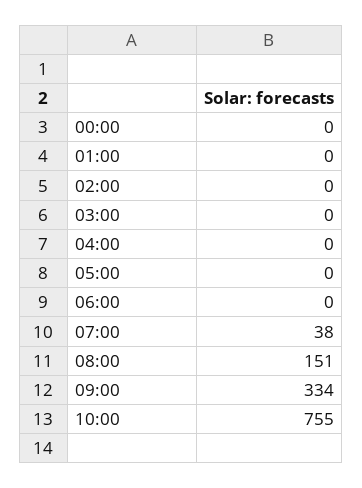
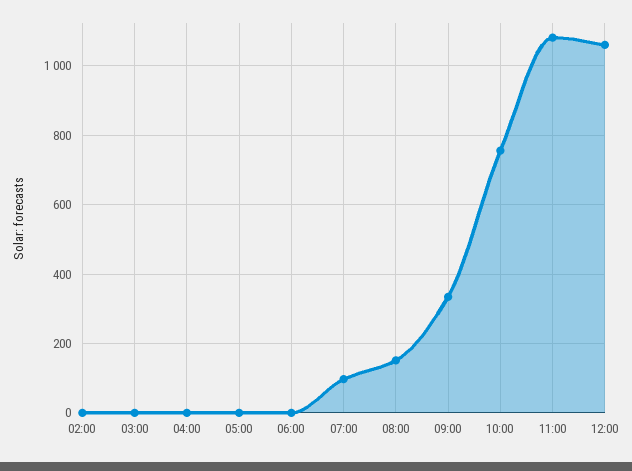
00:00: 0 -> none
01:00: 0 -> none
07:00: 38 -> 100
11:00: none -> 1080
12:00: none -> 1060

